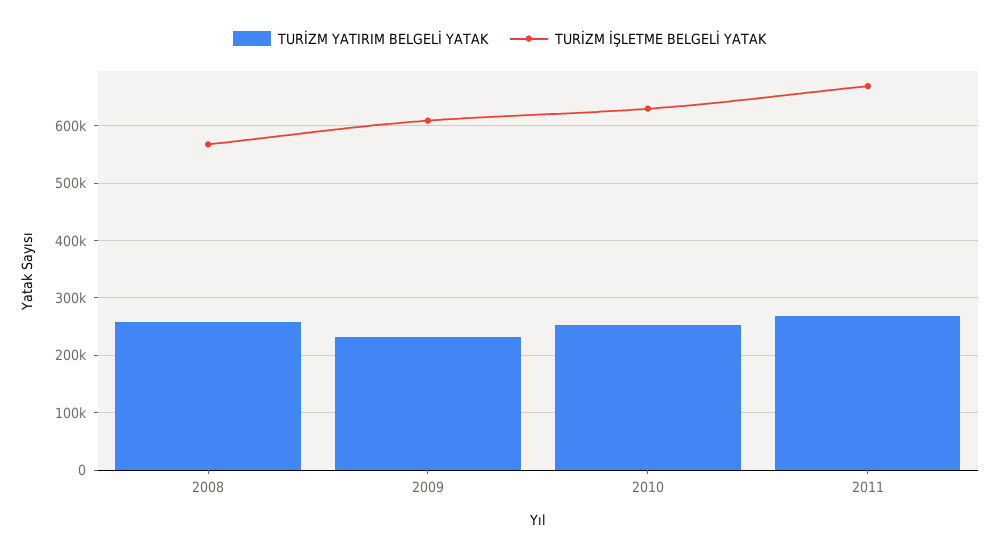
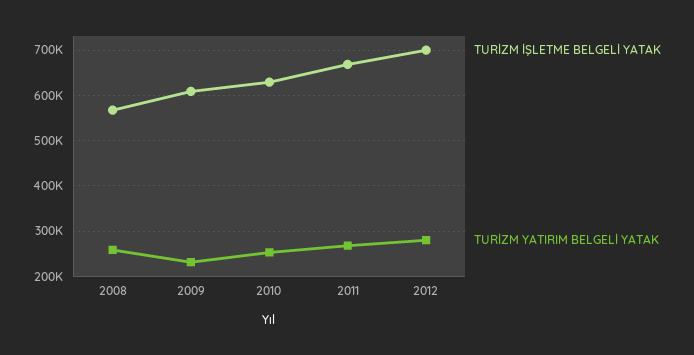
TURİZM İŞLETME BELGELİ YATAK, 2012: none -> 700000
TURİZM YATIRIM BELGELİ YATAK, 2012: none -> 280000

